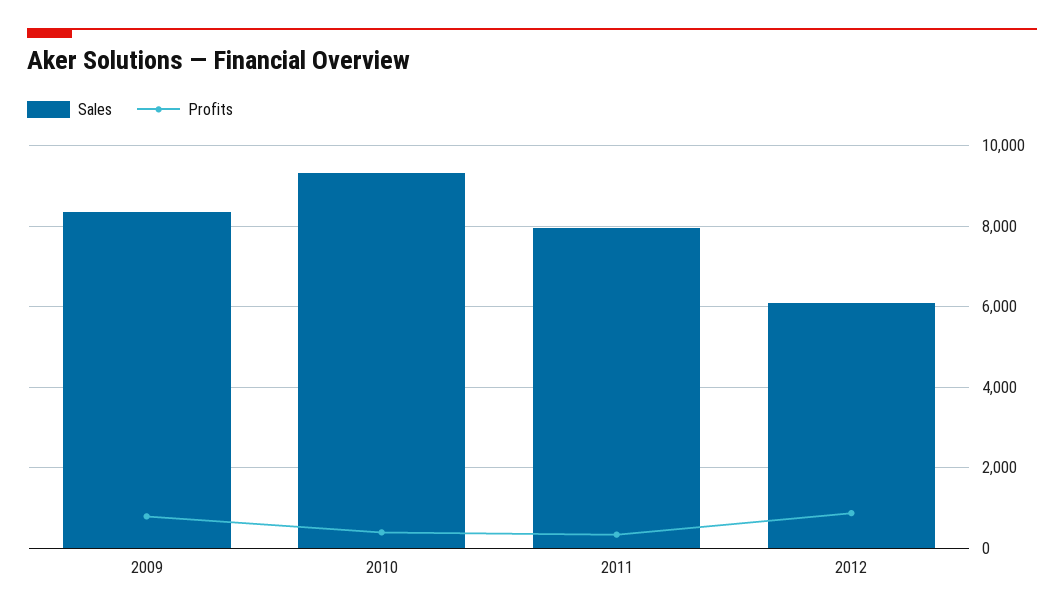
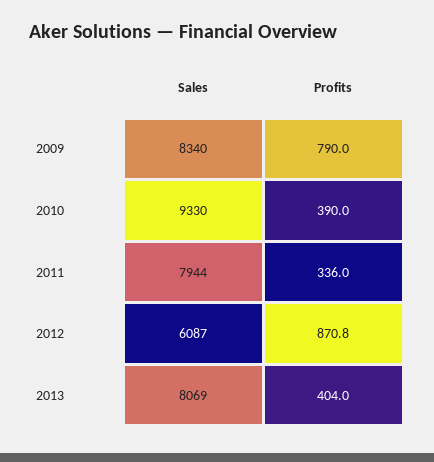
Sales, 2013: none -> 8069
Profits, 2013: none -> 404

